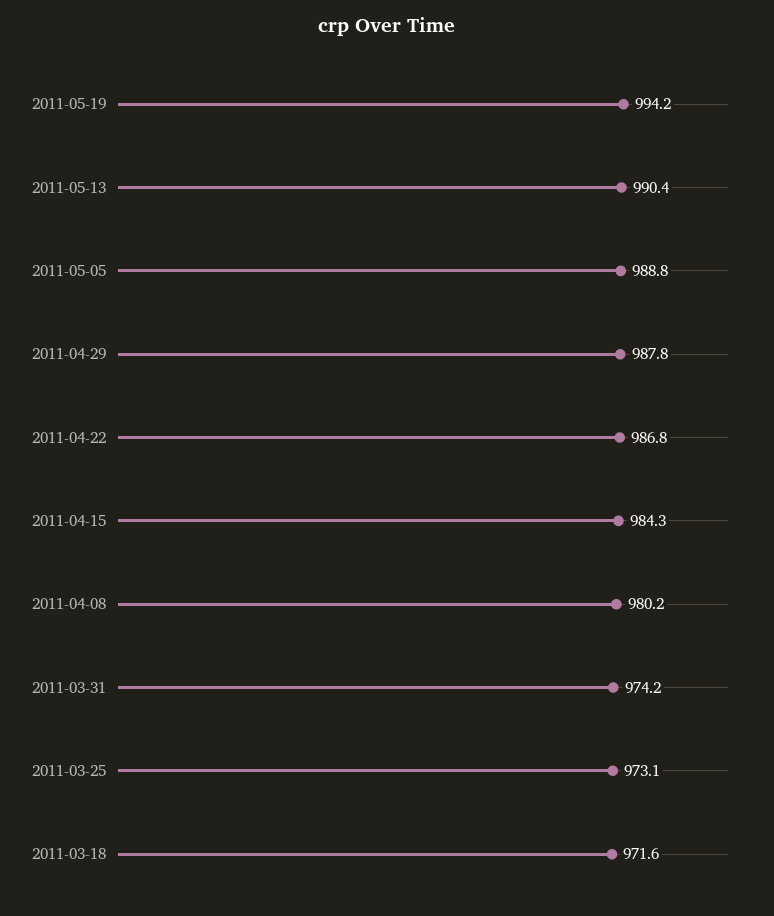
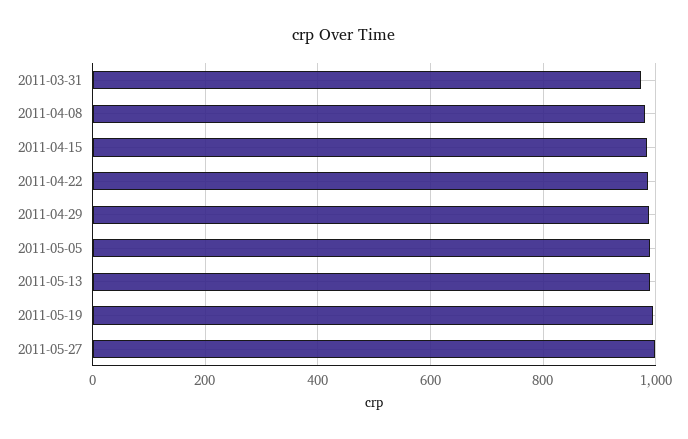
2011-03-25: 973.1 -> none
2011-03-18: 971.6 -> none
2011-05-27: none -> 1000

